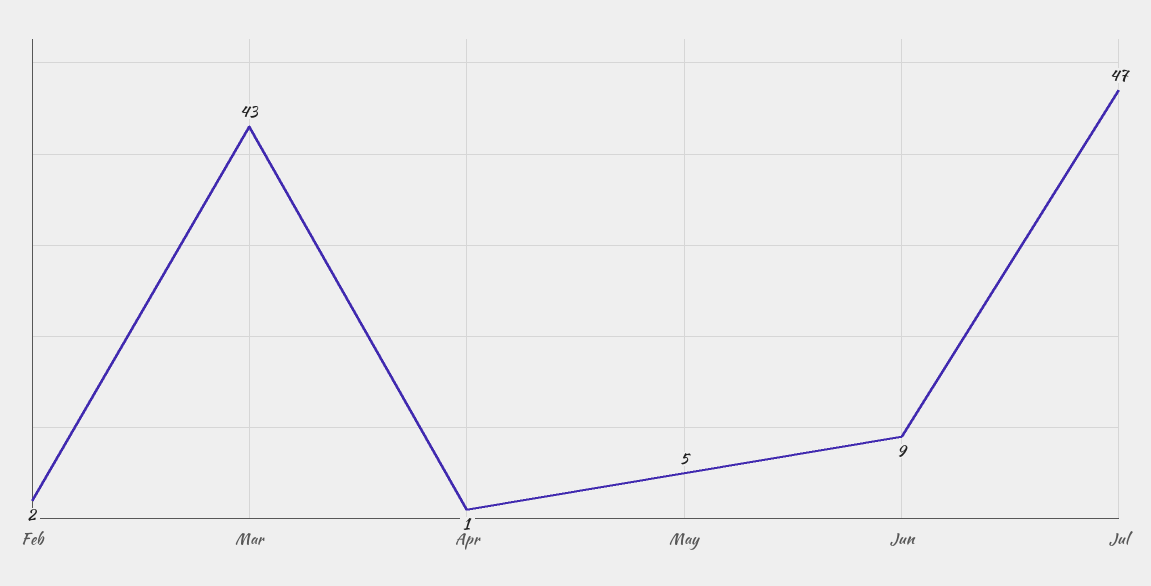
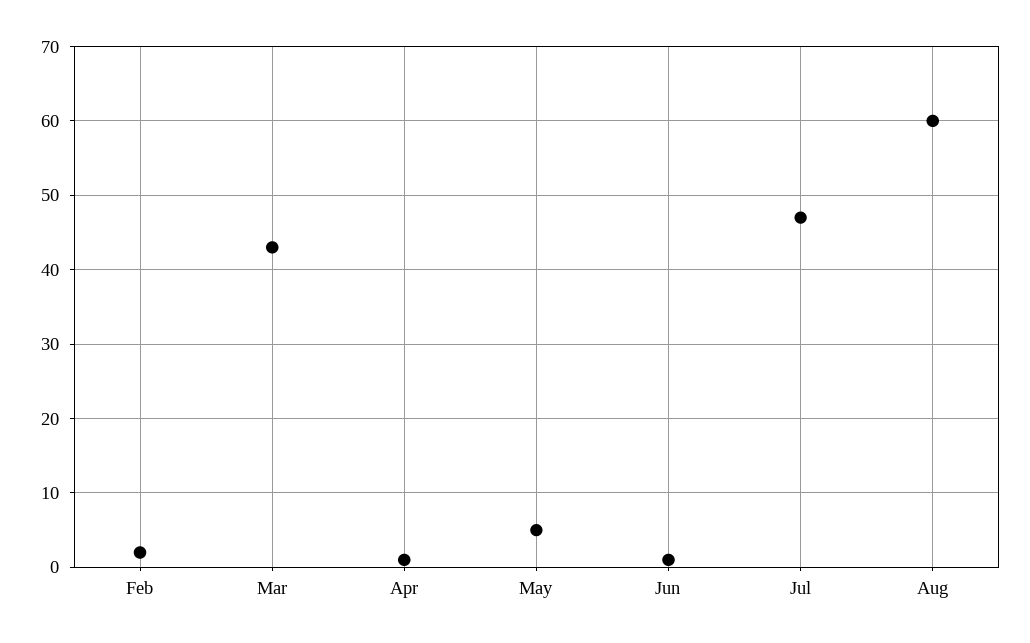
Jun: 9 -> 1
Aug: none -> 60

